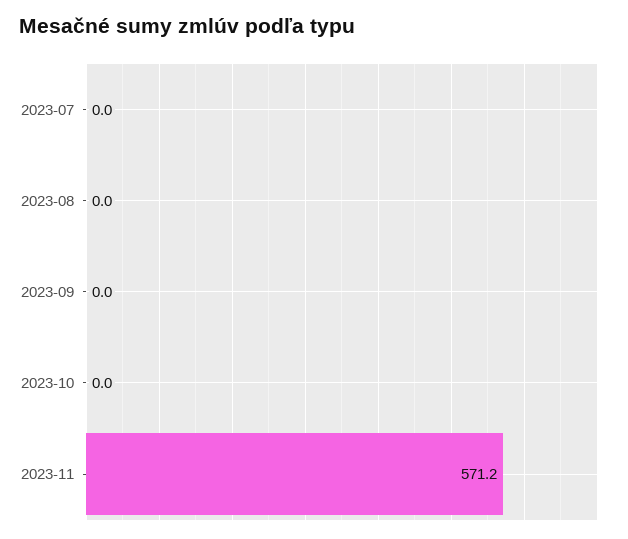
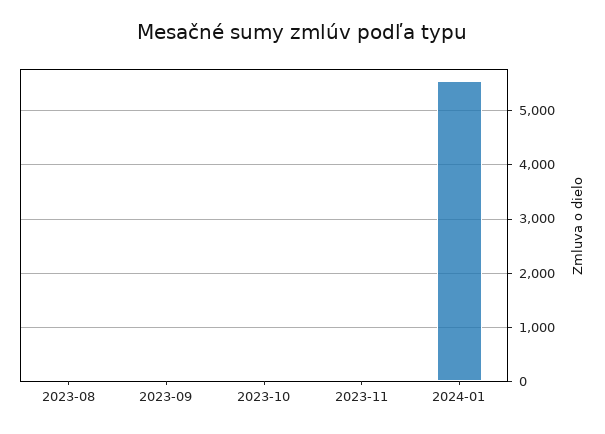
2023-07: 0 -> none
2023-11: 571.2 -> 0
2024-01: none -> 5600

